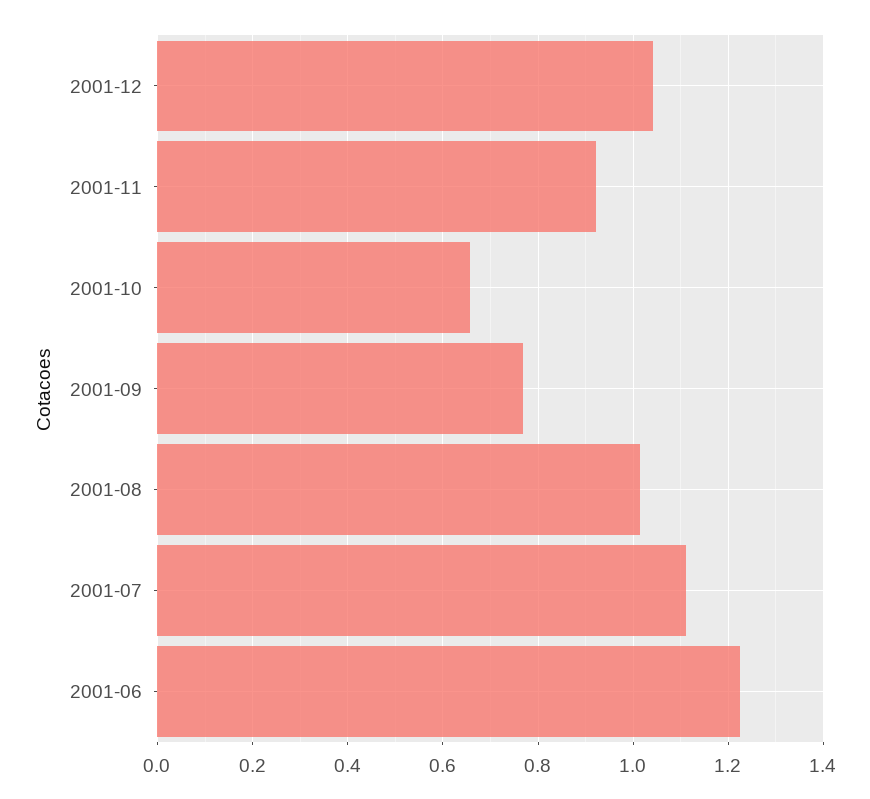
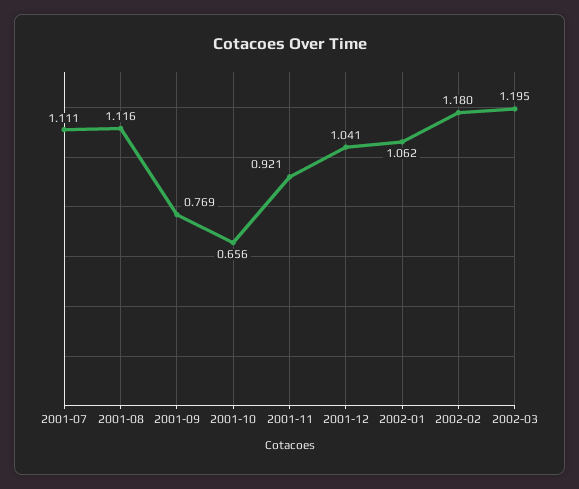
2001-08: 1.02 -> 1.116
2001-06: 1.22 -> none
2002-01: none -> 1.062
2002-02: none -> 1.18
2002-03: none -> 1.195

